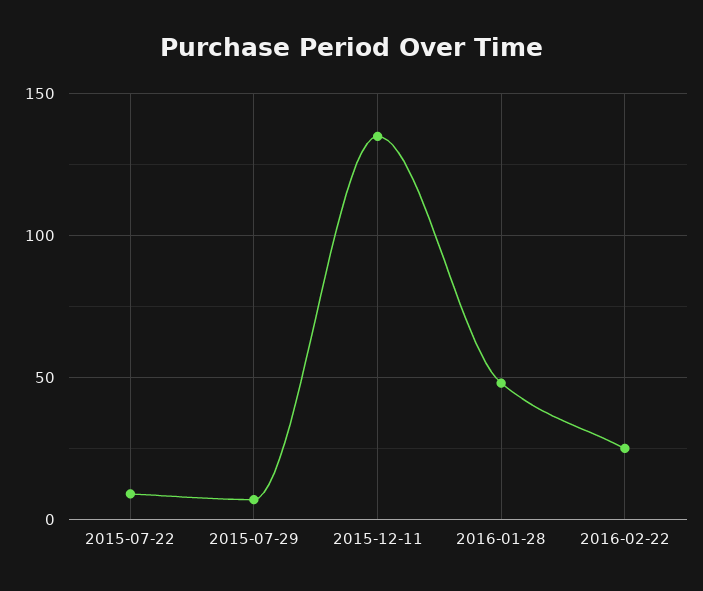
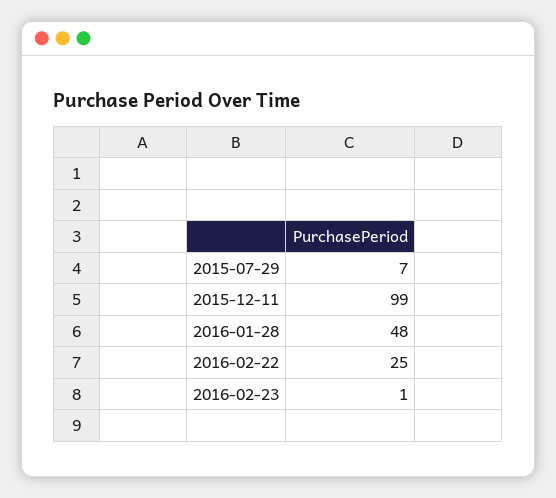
2015-07-22: 10 -> none
2015-12-11: 135 -> 99
2016-02-23: none -> 1

